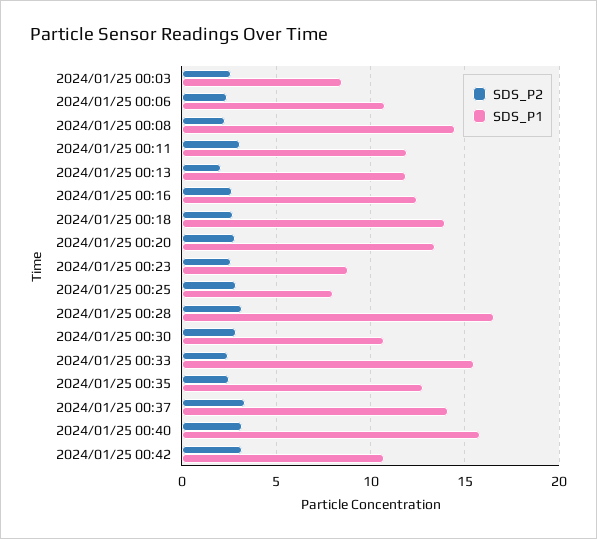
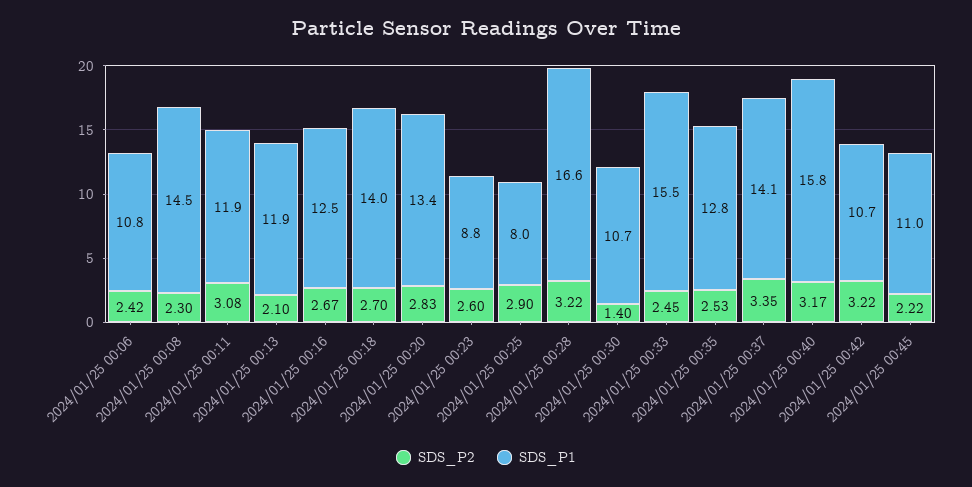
SDS_P2, 2024/01/25 00:03: 2.5 -> none
SDS_P1, 2024/01/25 00:03: 8.5 -> none
SDS_P2, 2024/01/25 00:30: 3 -> 1.4
SDS_P2, 2024/01/25 00:45: none -> 2.22
SDS_P1, 2024/01/25 00:45: none -> 11

